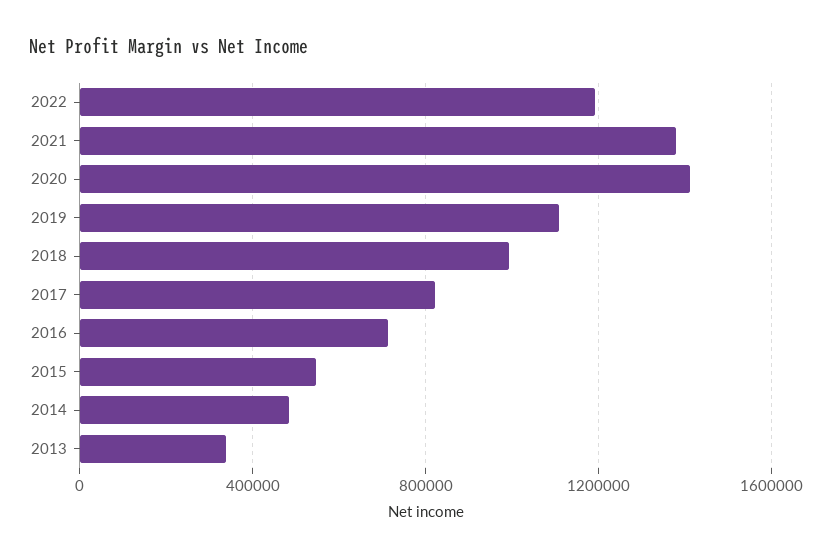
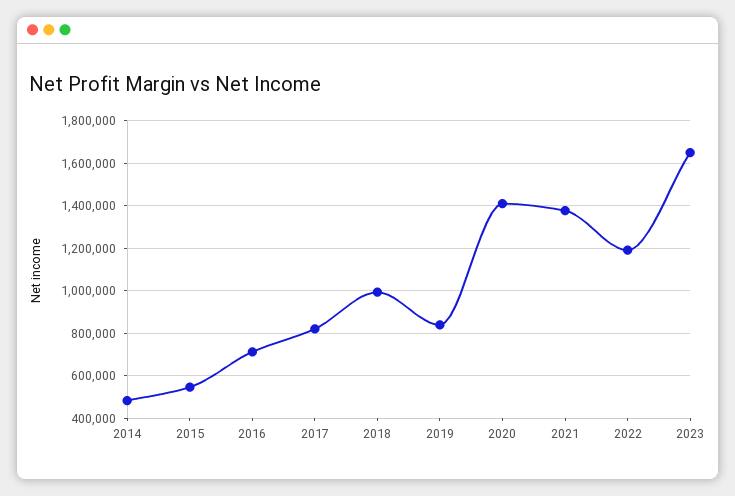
2019: 1100000 -> 850000
2013: 350000 -> none
2023: none -> 1650000

